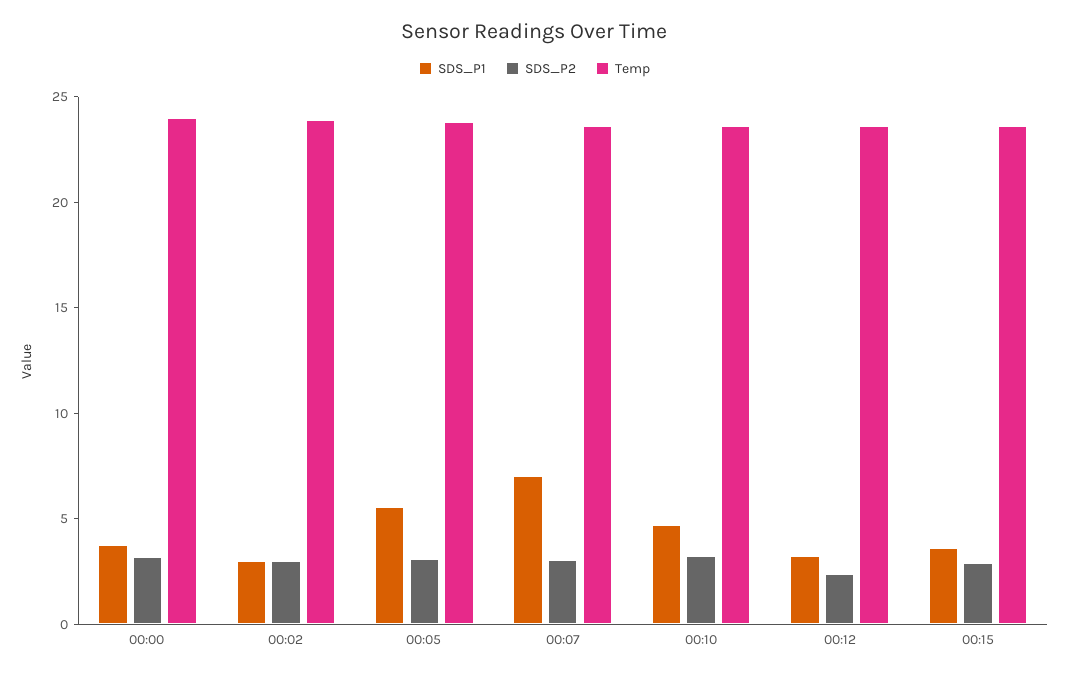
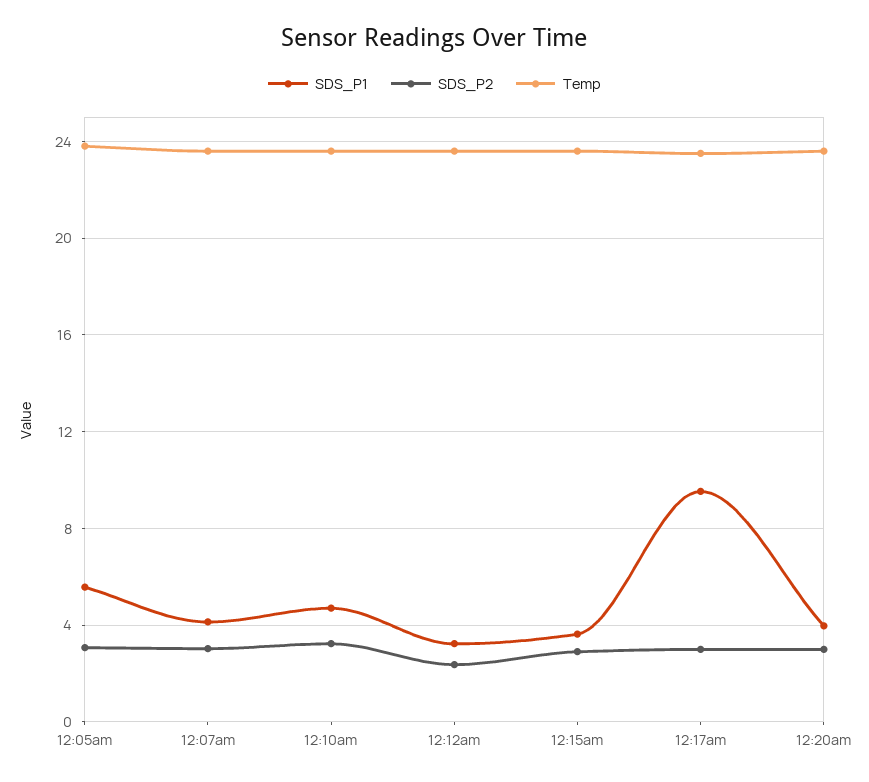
SDS_P1, 00:00: 4 -> none
SDS_P2, 00:00: 3 -> none
Temp, 00:00: 24 -> none
SDS_P1, 00:02: 3 -> none
SDS_P2, 00:02: 3 -> none
Temp, 00:02: 24 -> none
SDS_P1, 00:07: 7 -> 4
SDS_P1, 12:17am: none -> 9.5
SDS_P2, 12:17am: none -> 3
Temp, 12:17am: none -> 23.5
SDS_P1, 12:20am: none -> 4
SDS_P2, 12:20am: none -> 3
Temp, 12:20am: none -> 23.5

